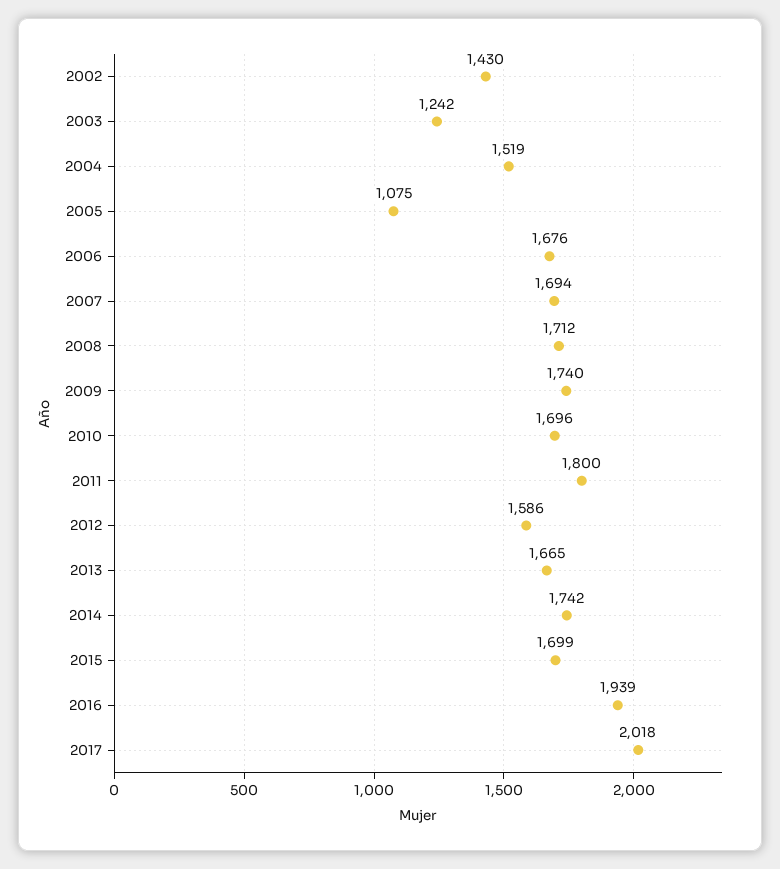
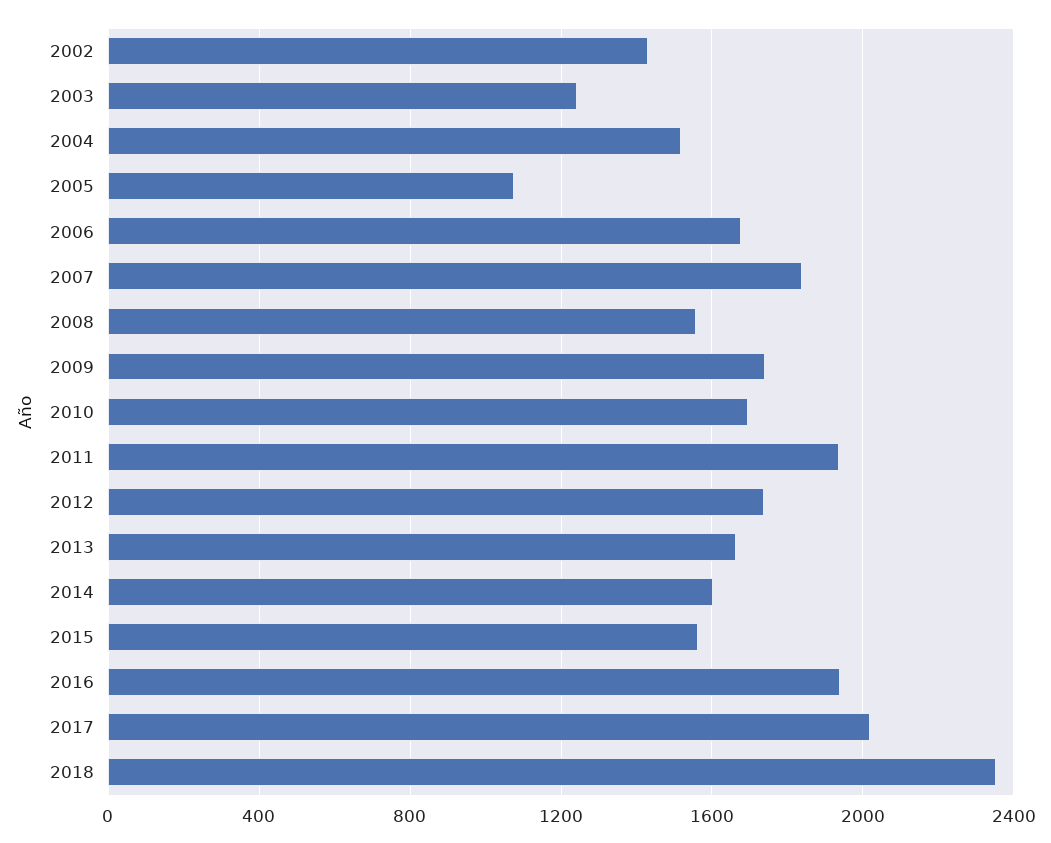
2007: 1694 -> 1850
2008: 1712 -> 1550
2011: 1800 -> 1950
2012: 1586 -> 1750
2014: 1742 -> 1600
2015: 1699 -> 1550
2018: none -> 2350

